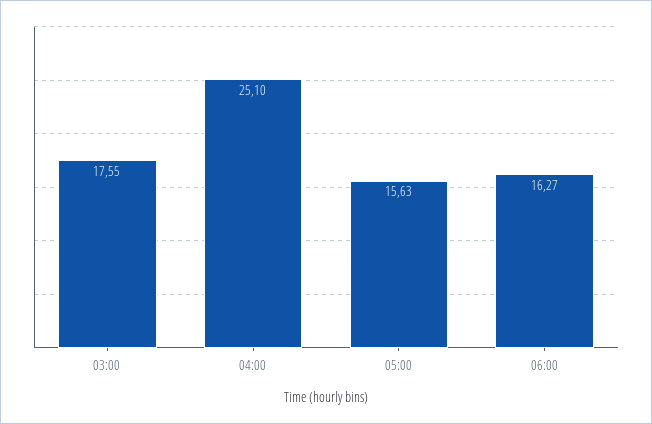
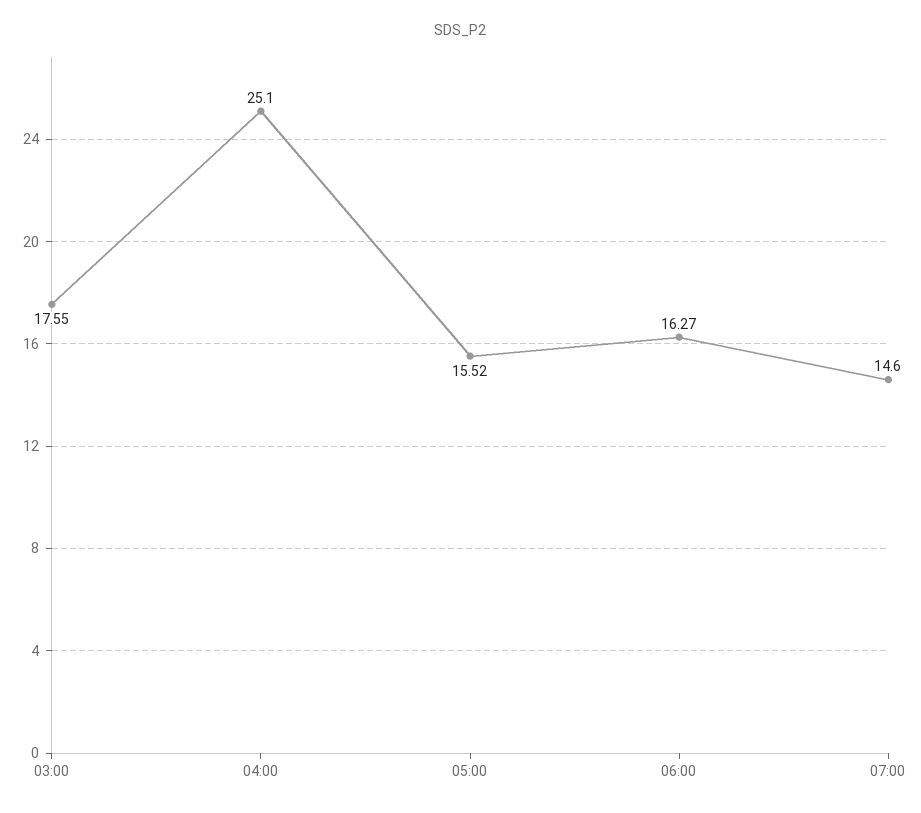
05:00: 15.63 -> 15.52
07:00: none -> 14.6

